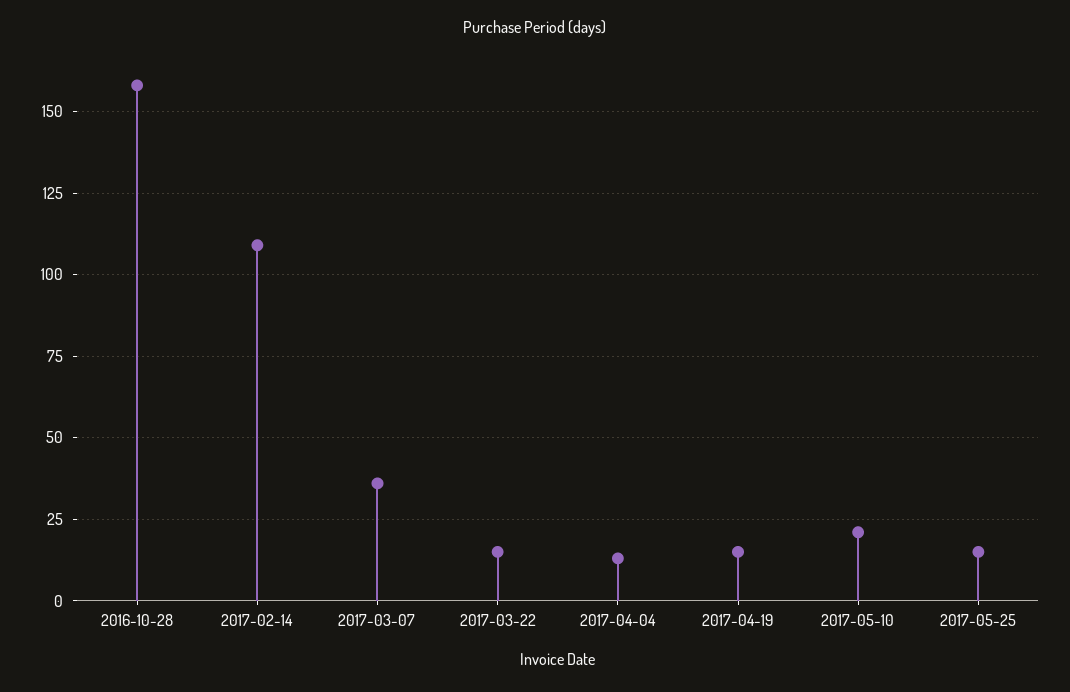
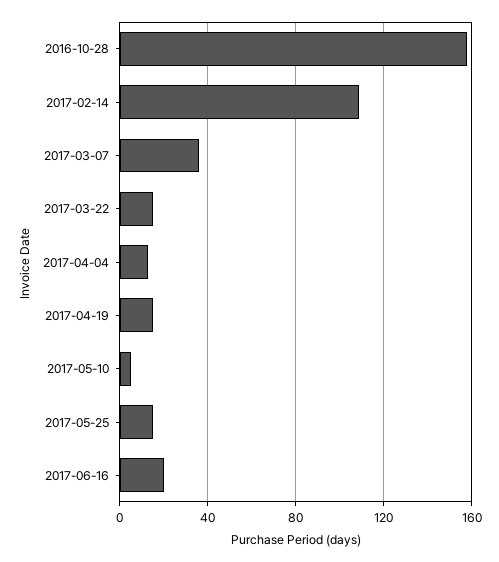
2017-05-10: 20 -> 5
2017-06-16: none -> 20

